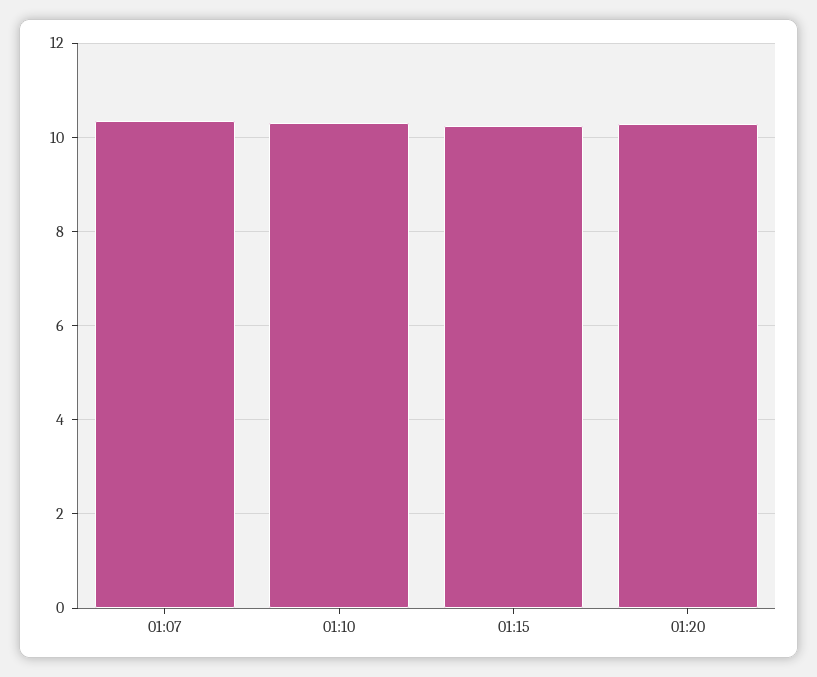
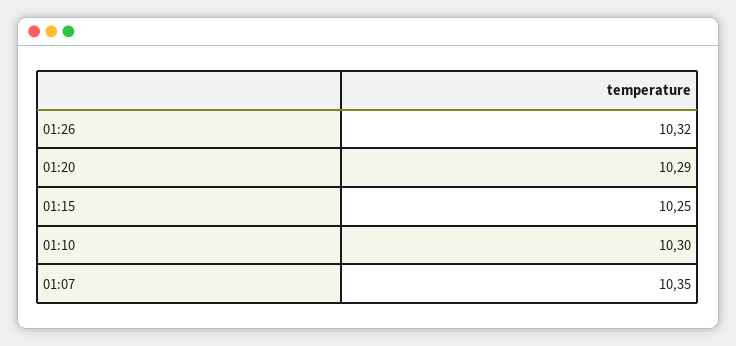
01:26: none -> 10.32

